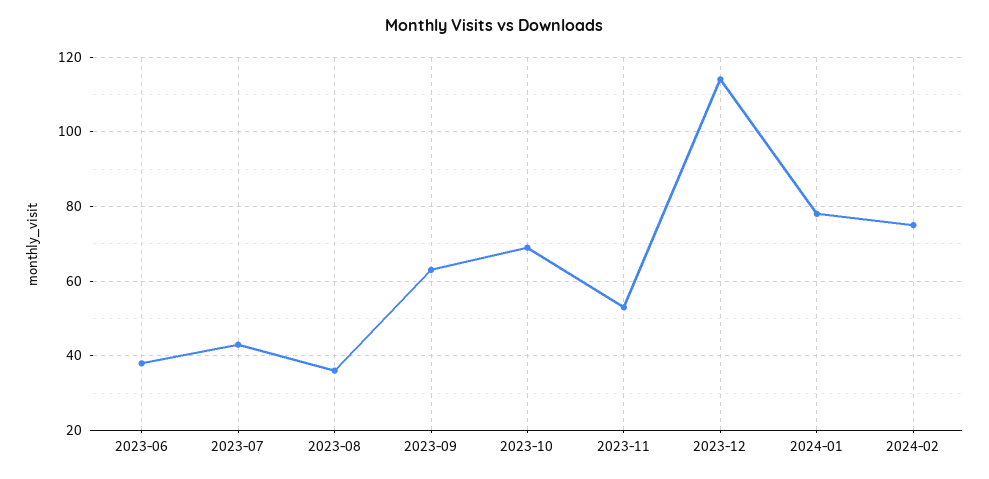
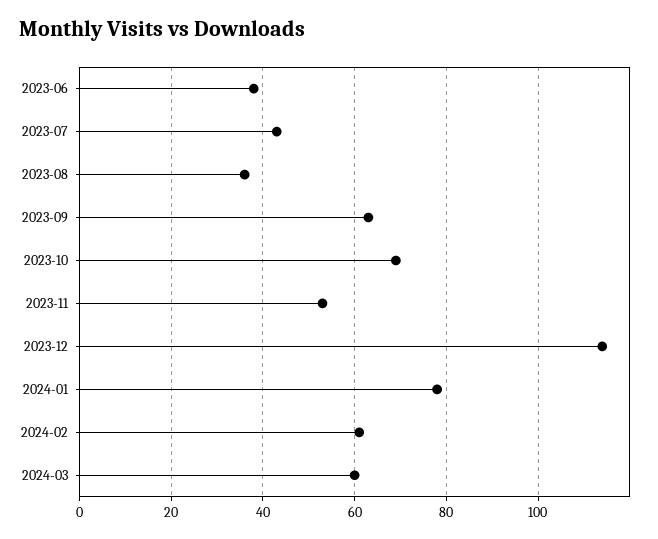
2024-02: 75 -> 60
2024-03: none -> 60

